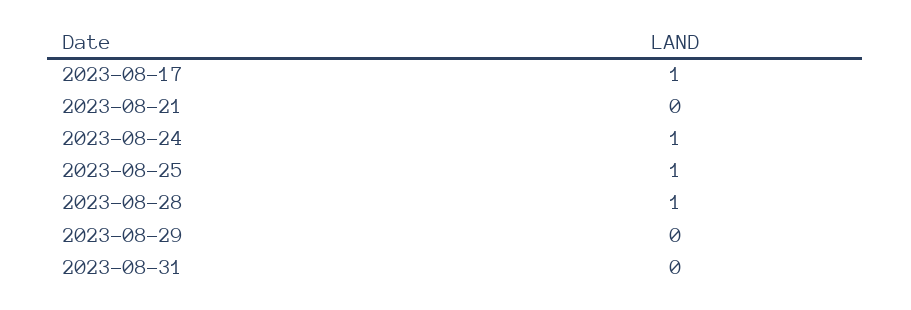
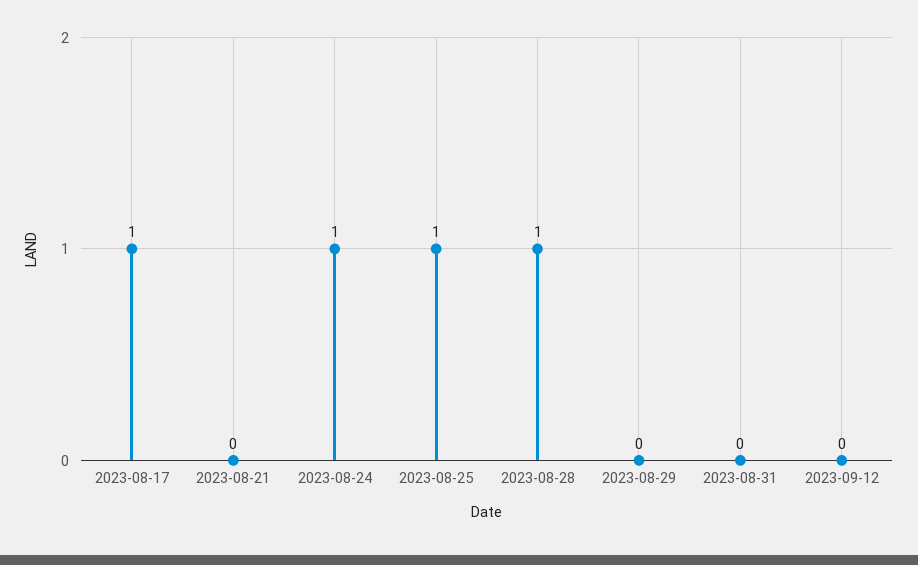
2023-09-12: none -> 0

